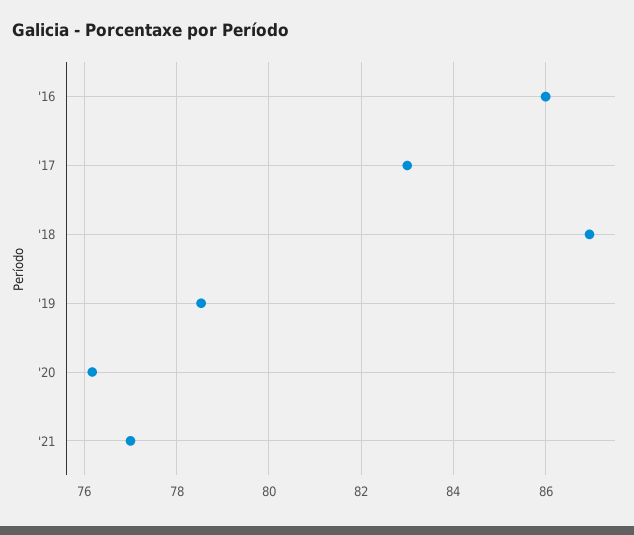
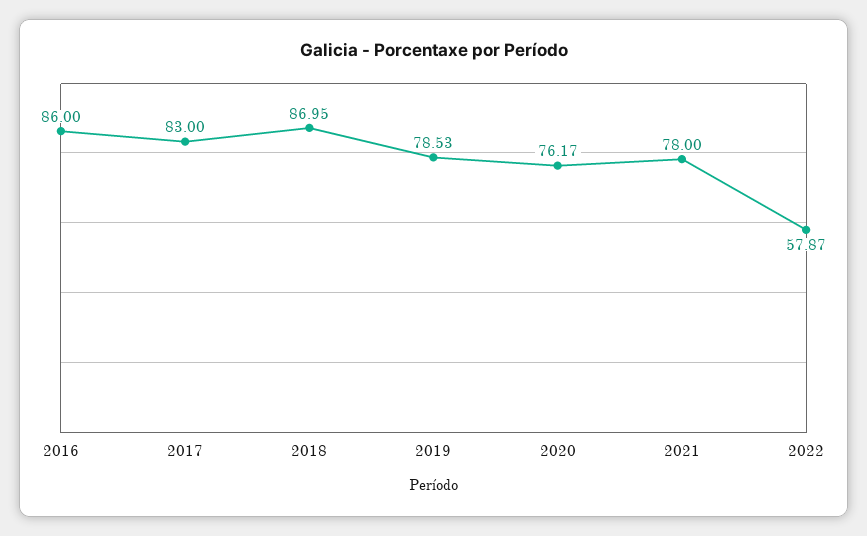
'21: 77 -> 78
2022: none -> 57.87

